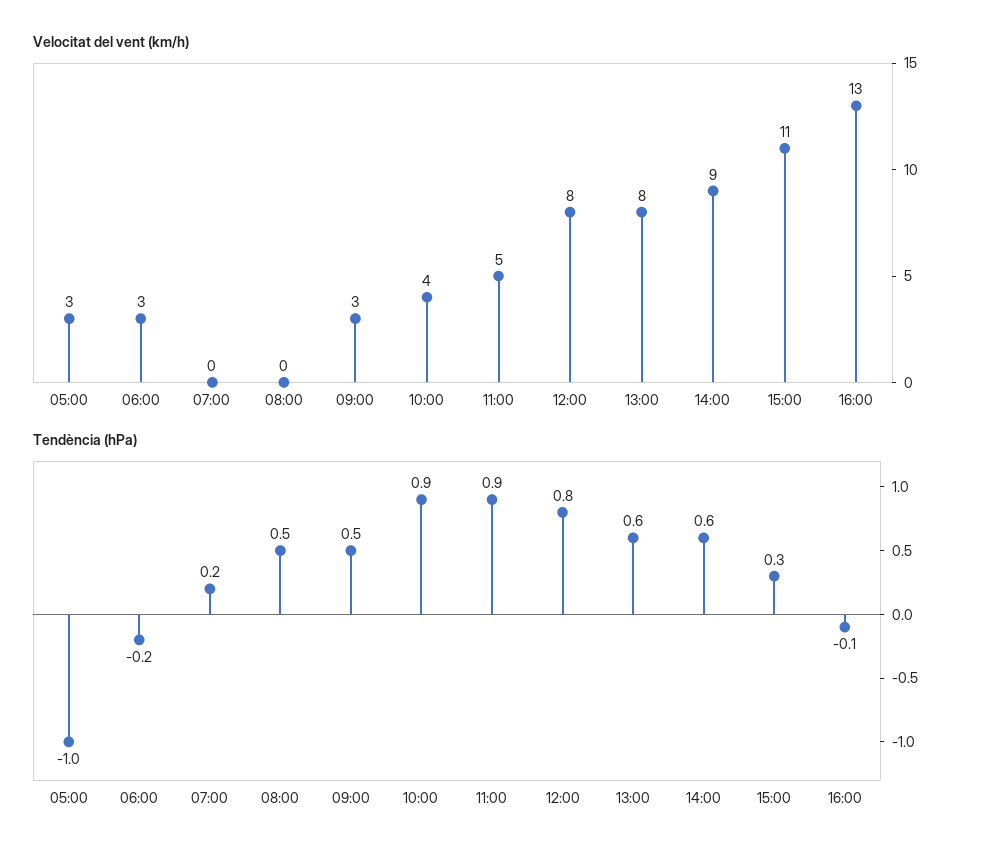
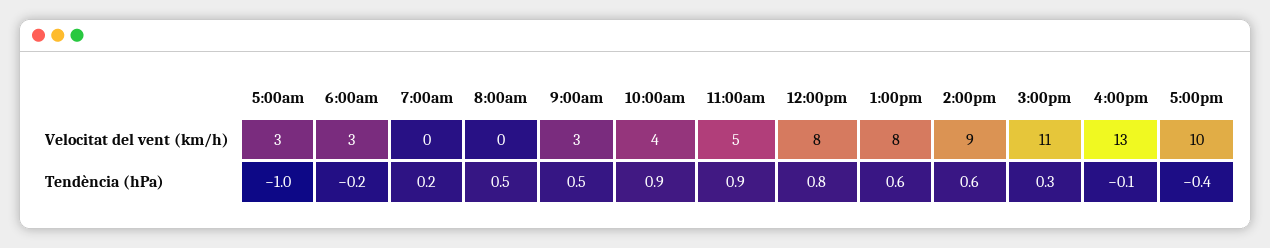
Velocitat del vent (km/h), 5:00pm: none -> 10
Tendència (hPa), 5:00pm: none -> -0.4

